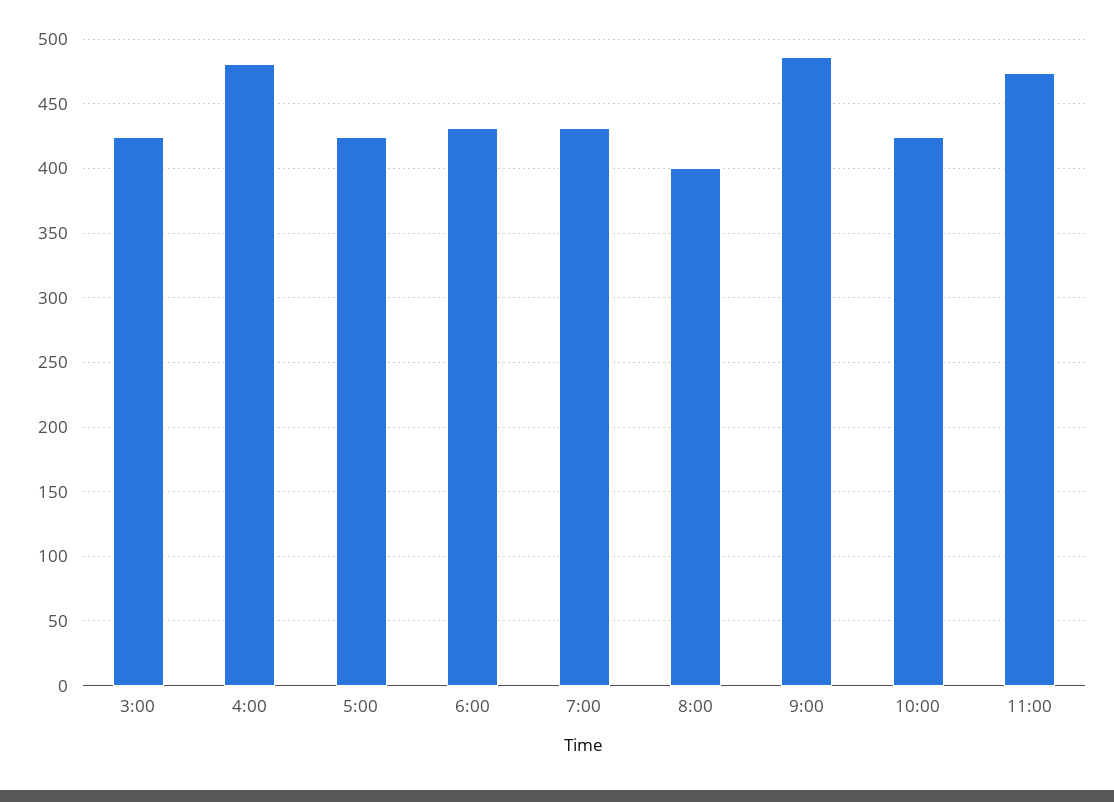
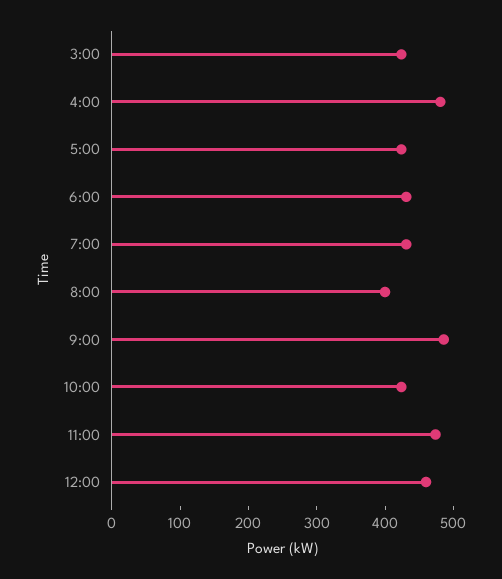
12:00: none -> 460

